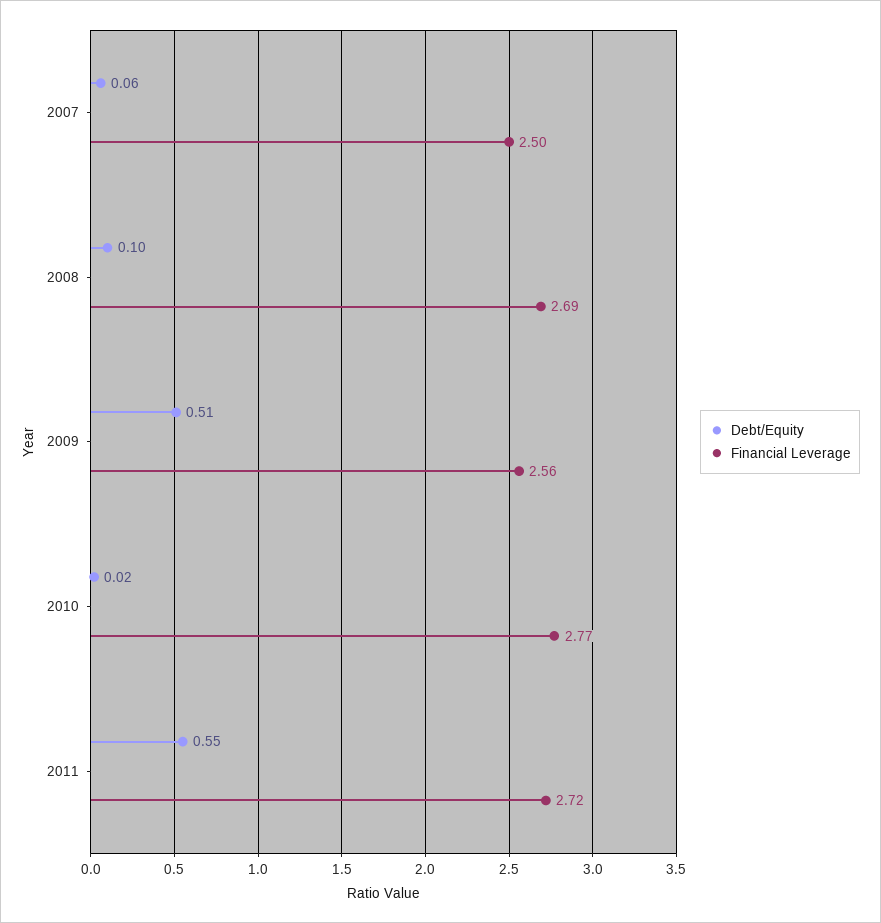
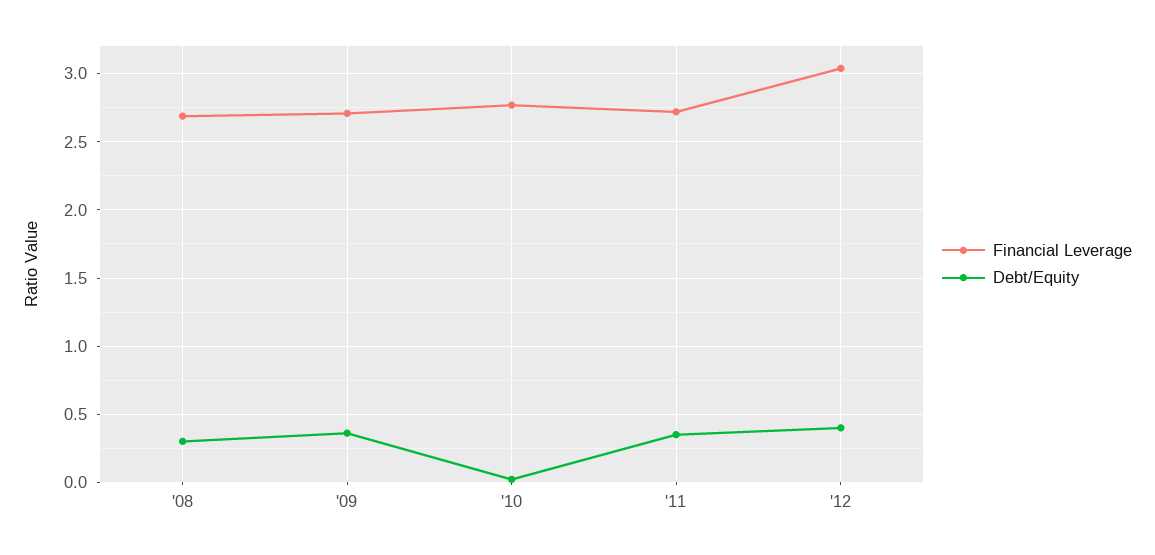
Debt/Equity, 2007: 0.06 -> none
Financial Leverage, 2007: 2.5 -> none
Debt/Equity, 2008: 0.1 -> 0.3
Debt/Equity, 2009: 0.51 -> 0.35
Financial Leverage, 2009: 2.56 -> 2.7
Debt/Equity, 2011: 0.55 -> 0.35
Financial Leverage, '12: none -> 3.05
Debt/Equity, '12: none -> 0.4

